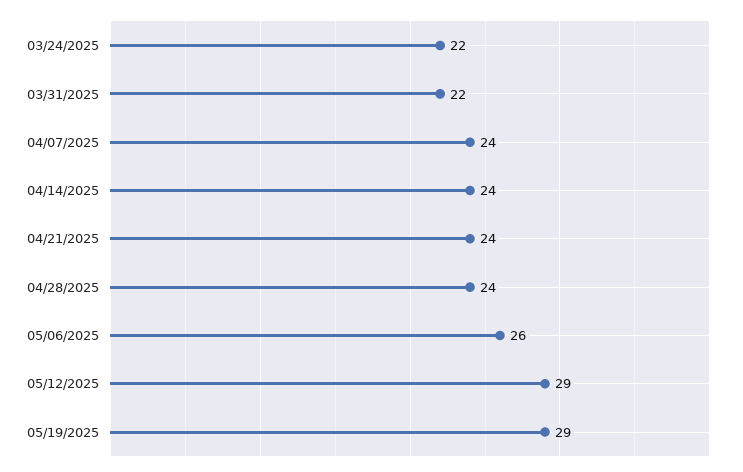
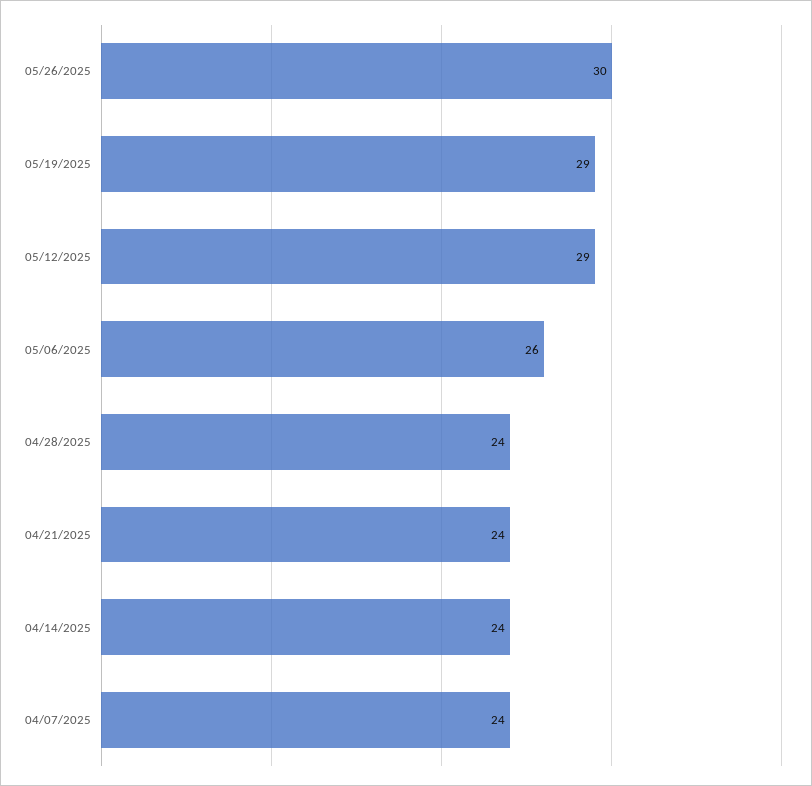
03/24/2025: 22 -> none
03/31/2025: 22 -> none
05/26/2025: none -> 30

